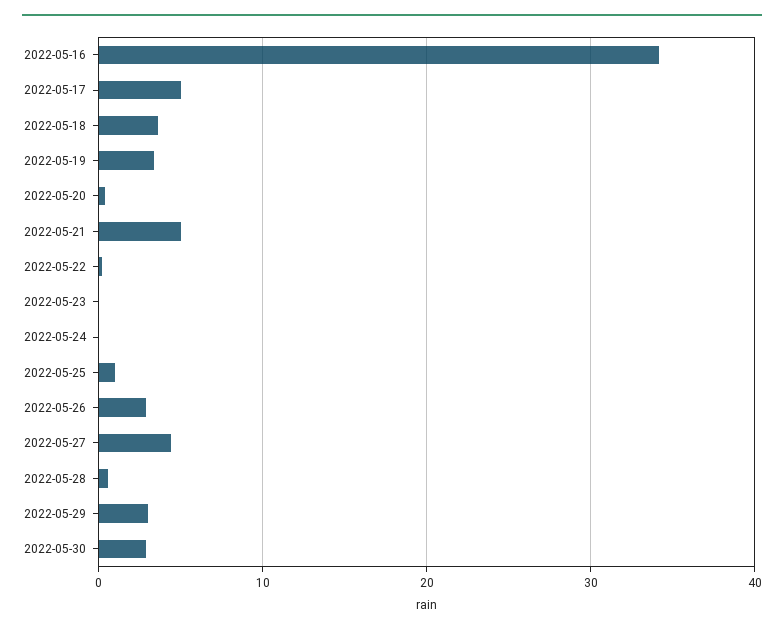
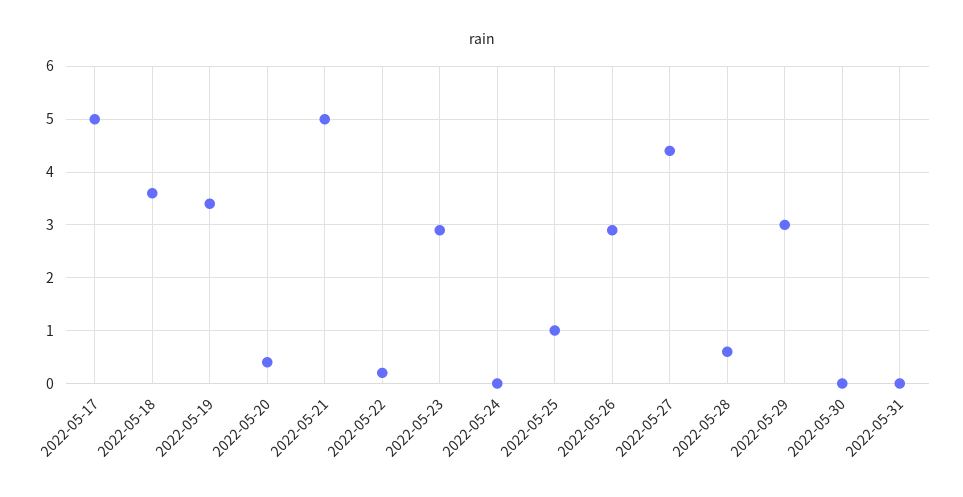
2022-05-16: 34 -> none
2022-05-23: 0 -> 3
2022-05-30: 3 -> 0
2022-05-31: none -> 0

